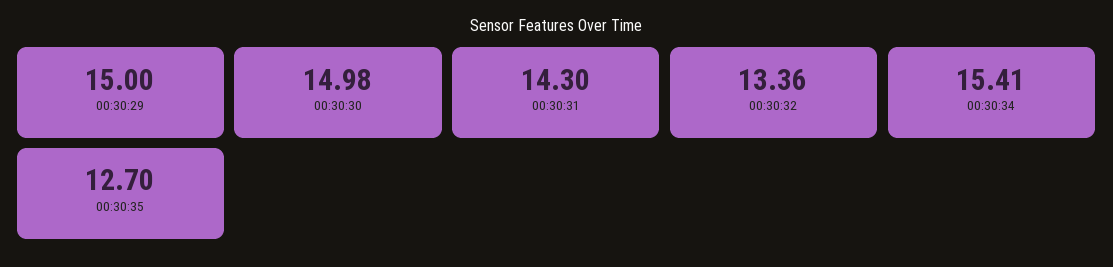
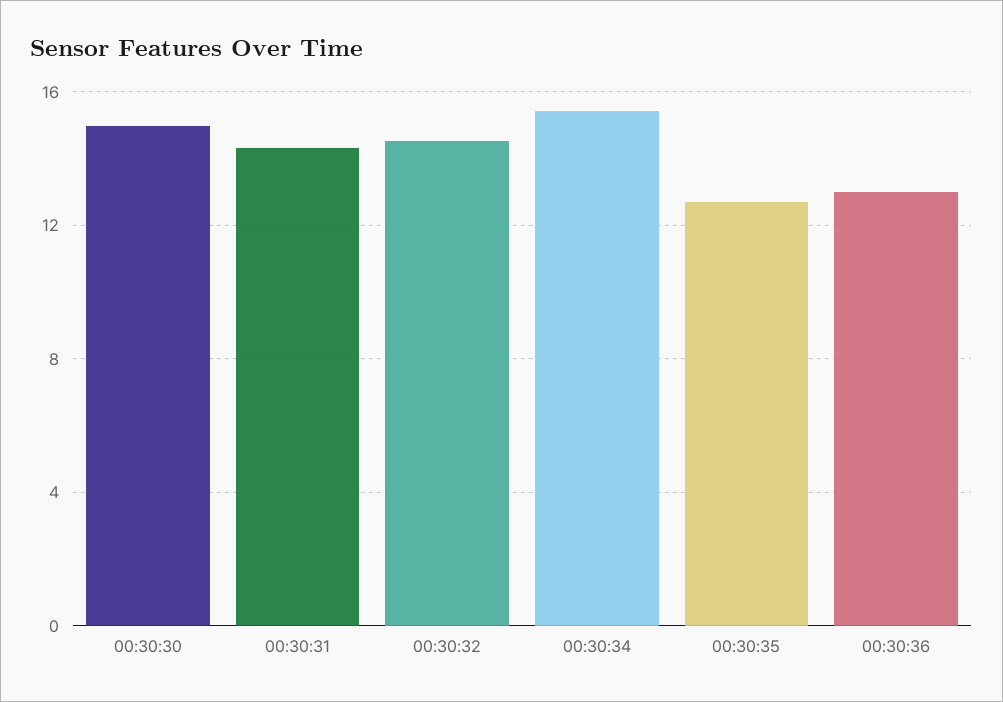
00:30:29: 15 -> none
00:30:32: 13.36 -> 14.5
00:30:36: none -> 13

